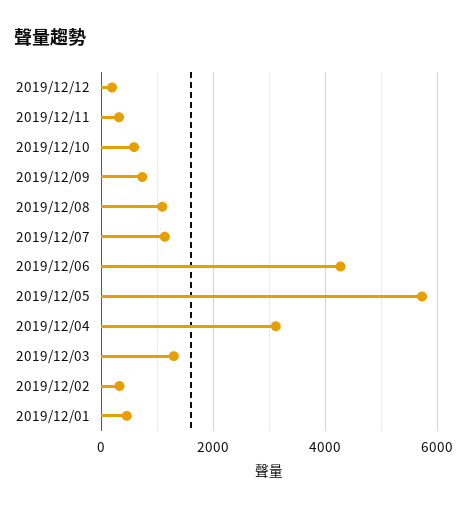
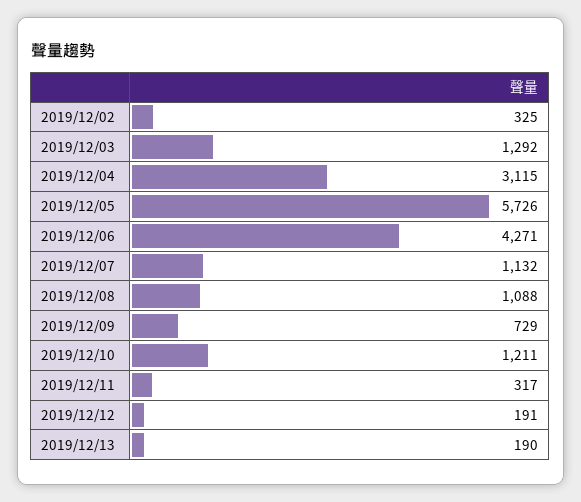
2019/12/10: 600 -> 1211
2019/12/01: 400 -> none
2019/12/13: none -> 190

